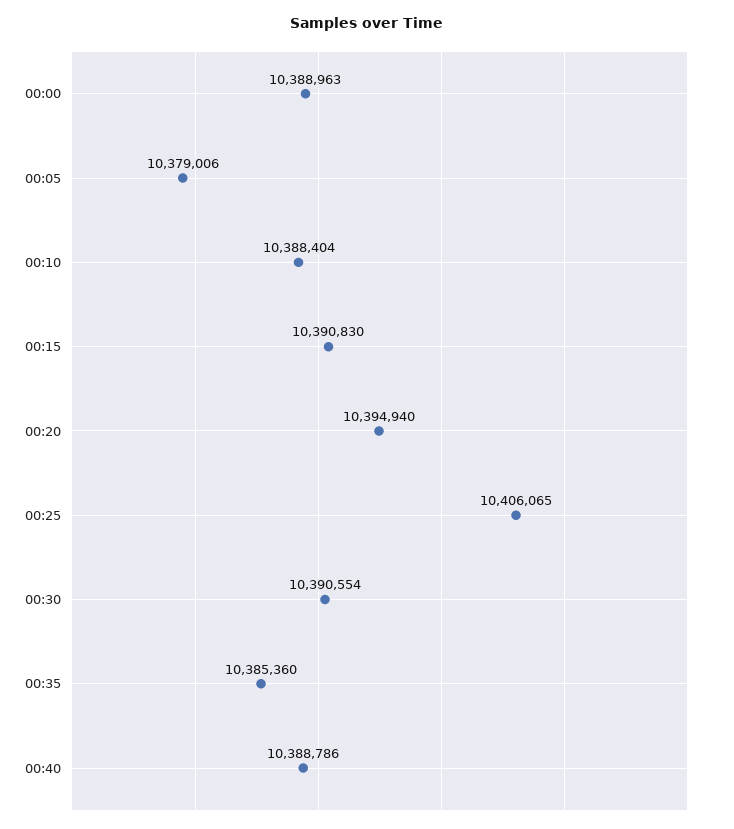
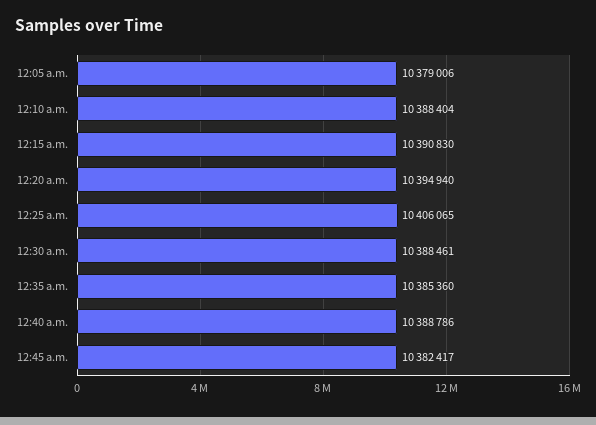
00:00: 10388963 -> none
00:30: 10390554 -> 10388461
12:45 a.m.: none -> 10382417

